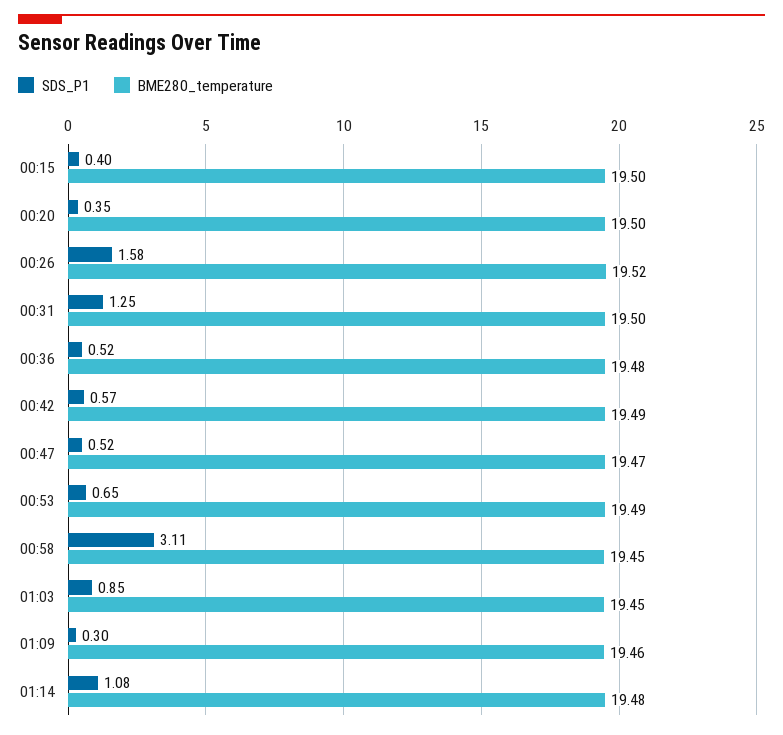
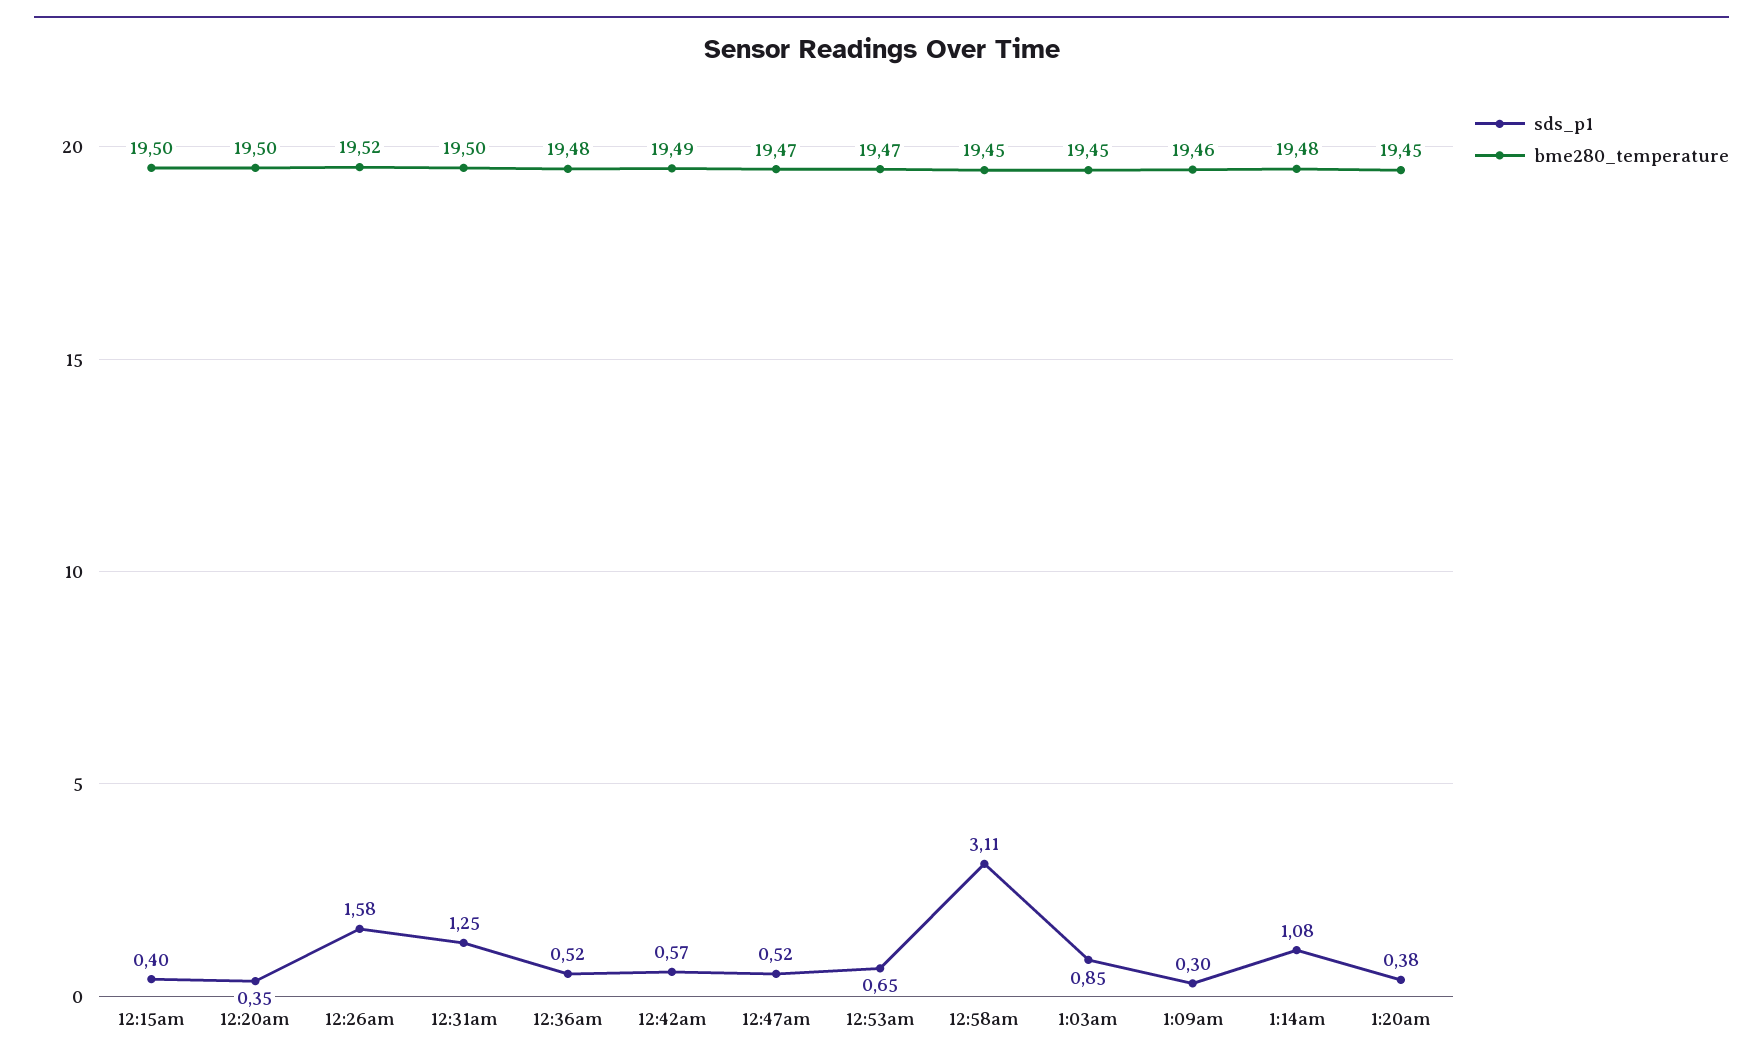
BME280_temperature, 00:53: 19.49 -> 19.47
SDS_P1, 1:20am: none -> 0.38
BME280_temperature, 1:20am: none -> 19.45

